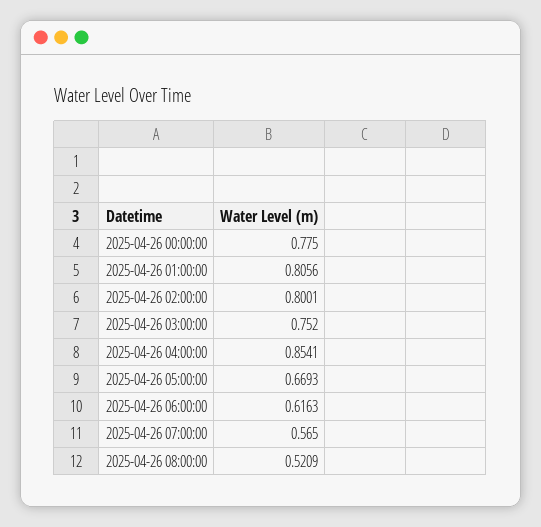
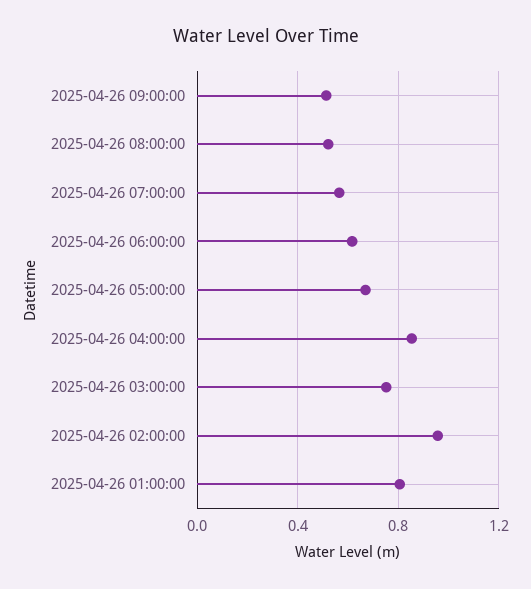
2025-04-26 00:00:00: 0.775 -> none
2025-04-26 02:00:00: 0.8001 -> 0.95
2025-04-26 09:00:00: none -> 0.5

